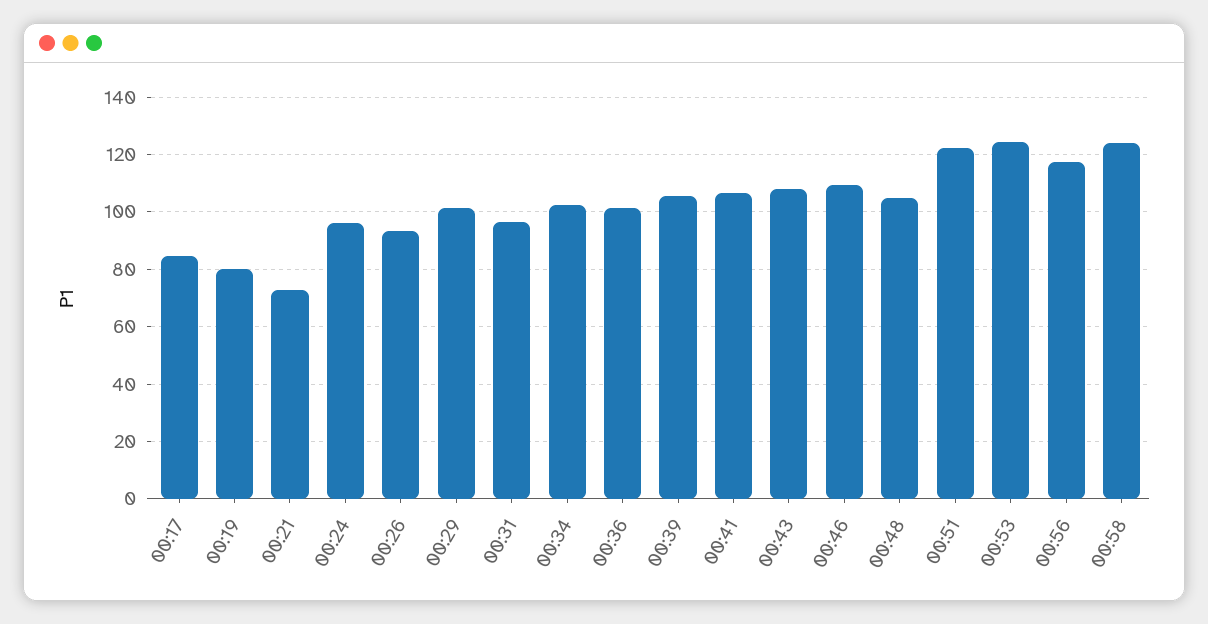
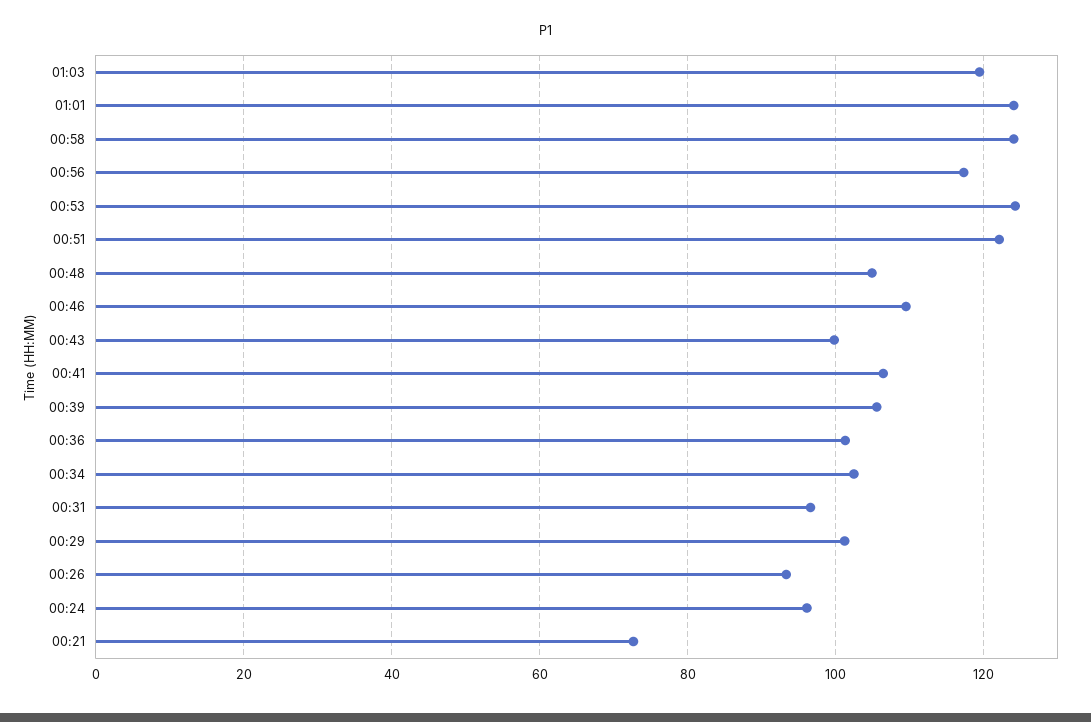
00:17: 85 -> none
00:19: 80 -> none
00:43: 107.5 -> 100
01:03: none -> 120
01:01: none -> 124

